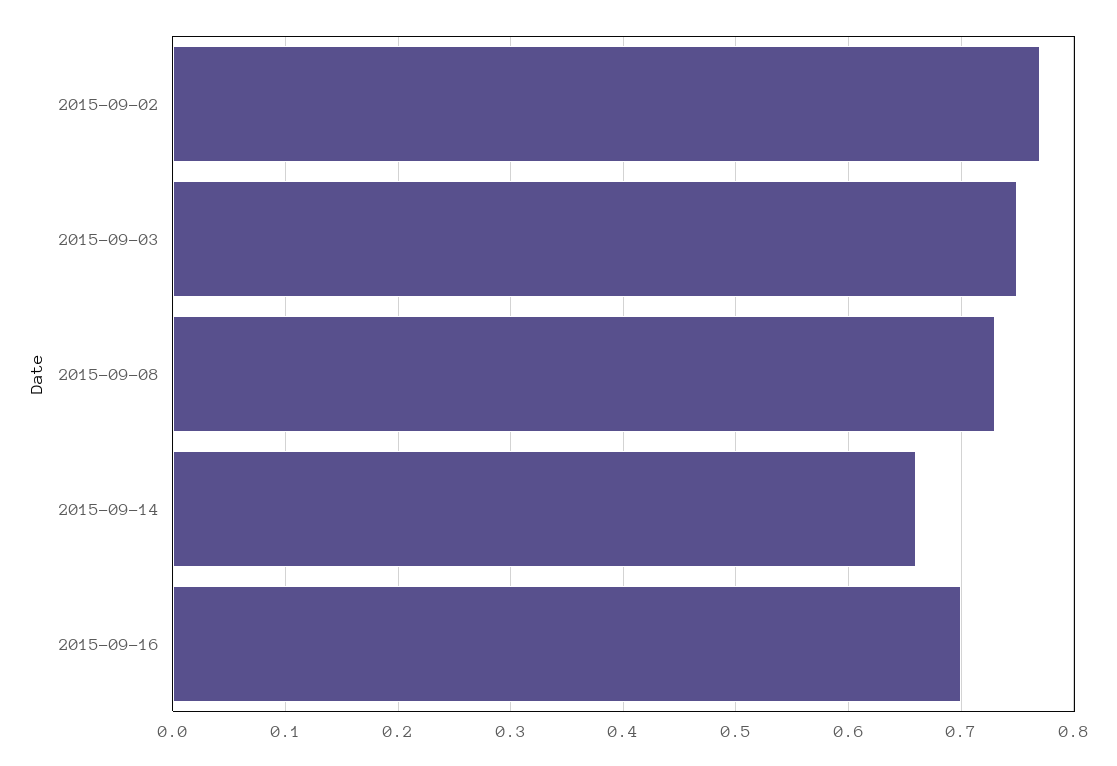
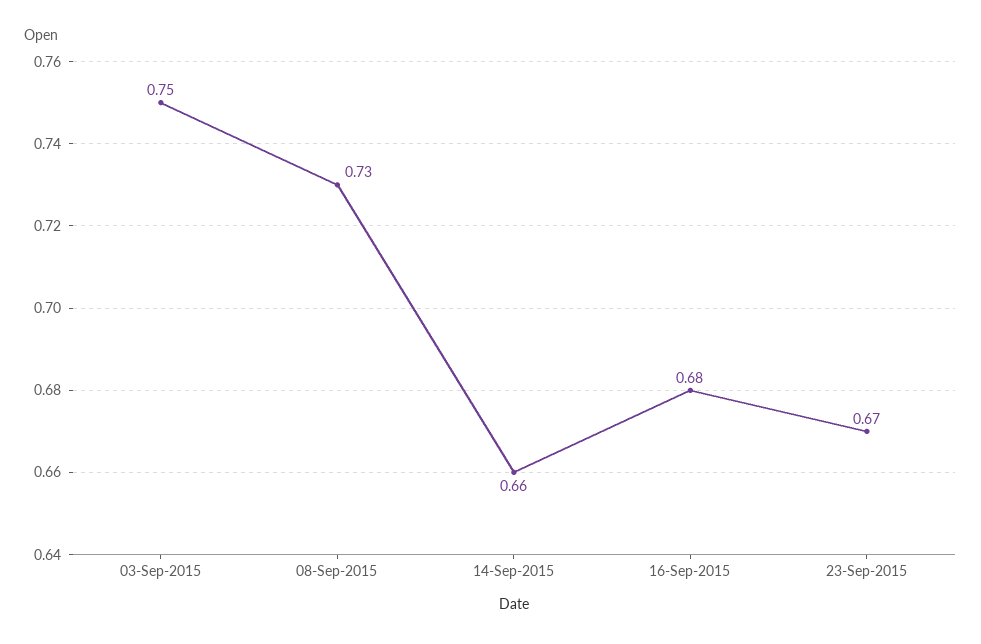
2015-09-02: 0.77 -> none
2015-09-16: 0.7 -> 0.68
23-Sep-2015: none -> 0.67

